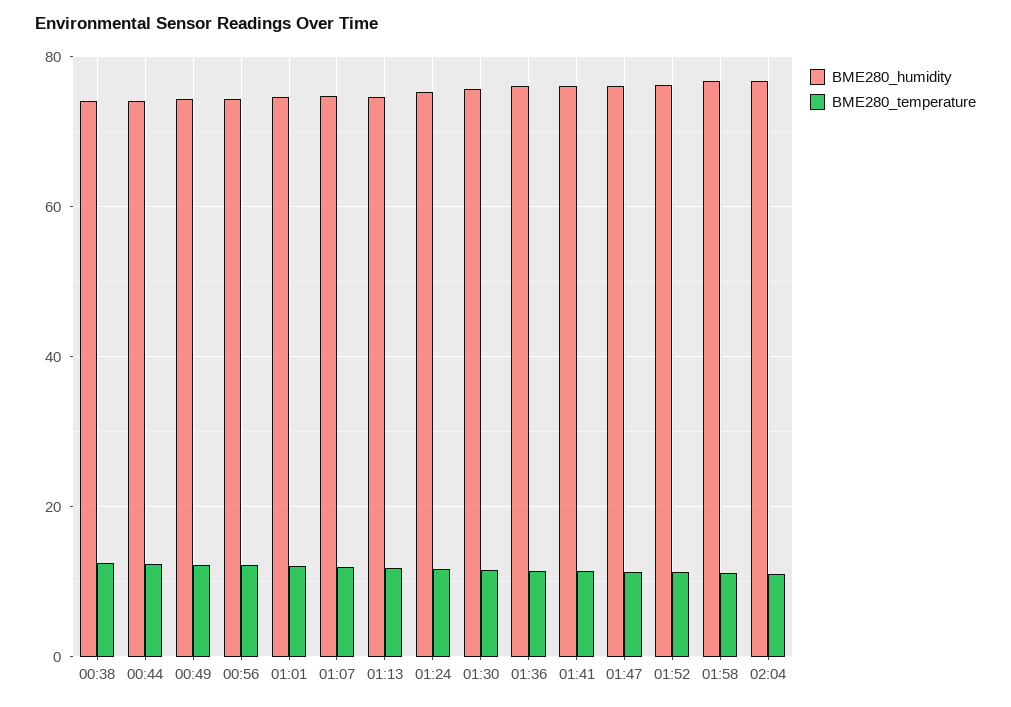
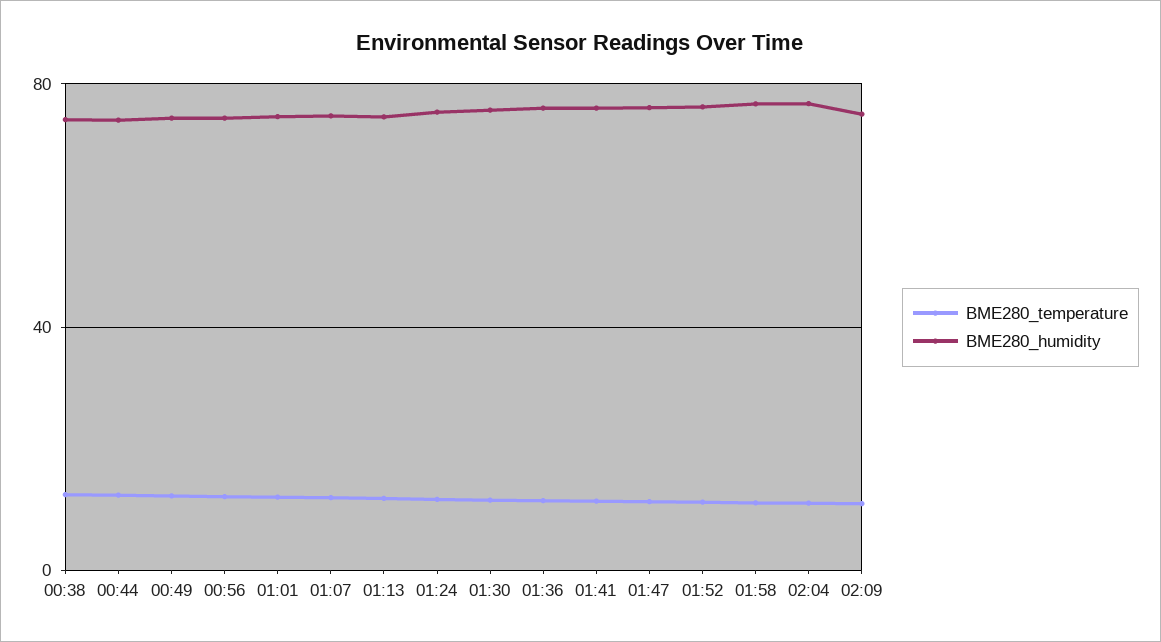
BME280_temperature, 02:09: none -> 10
BME280_humidity, 02:09: none -> 75

